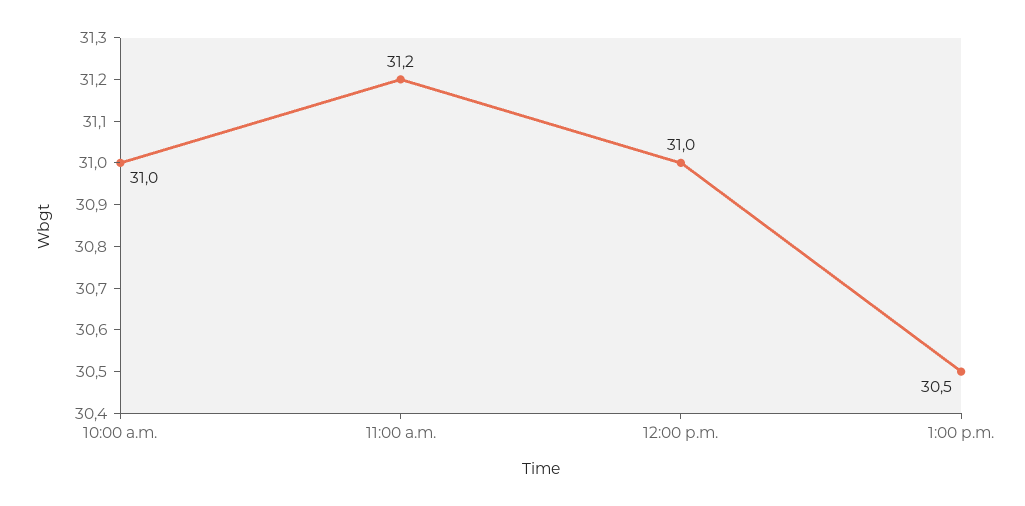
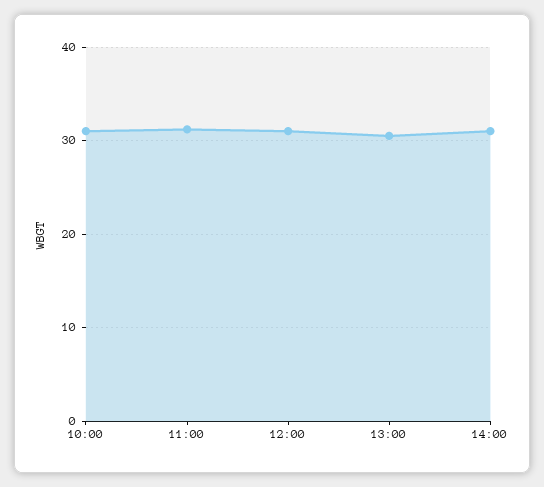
14:00: none -> 31

